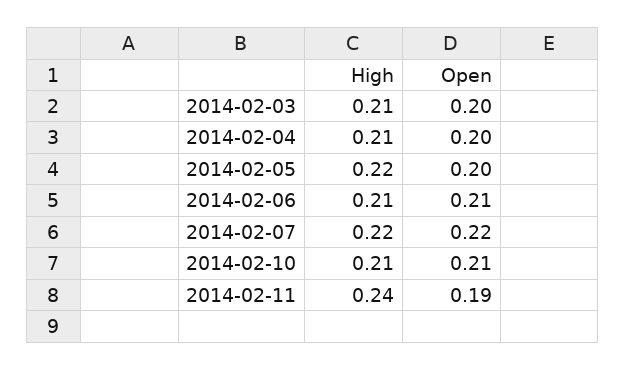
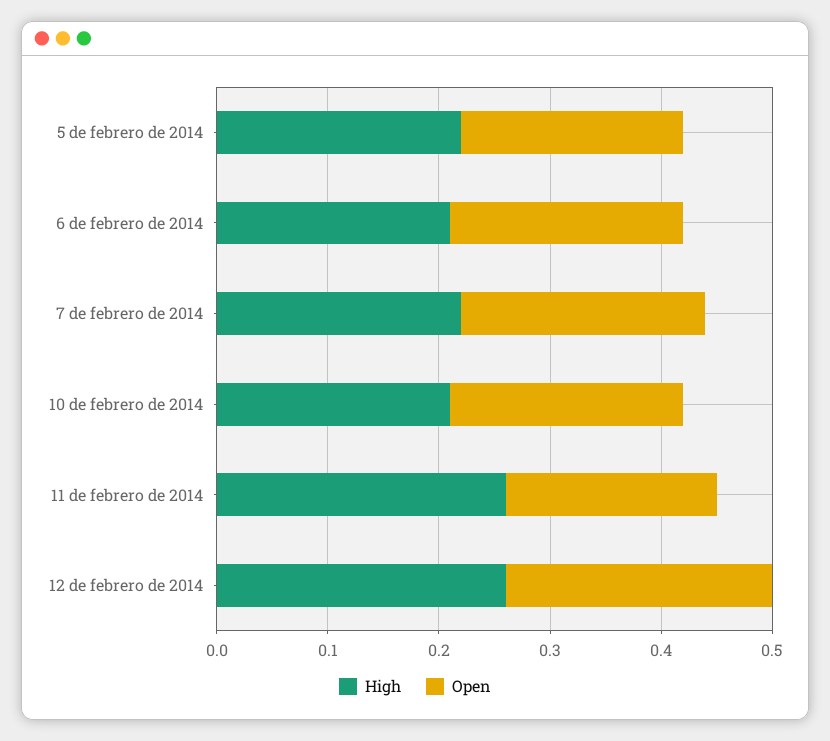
High, 2014-02-03: 0.21 -> none
Open, 2014-02-03: 0.2 -> none
High, 2014-02-04: 0.21 -> none
Open, 2014-02-04: 0.2 -> none
High, 2014-02-11: 0.24 -> 0.26
High, 12 de febrero de 2014: none -> 0.26
Open, 12 de febrero de 2014: none -> 0.24

